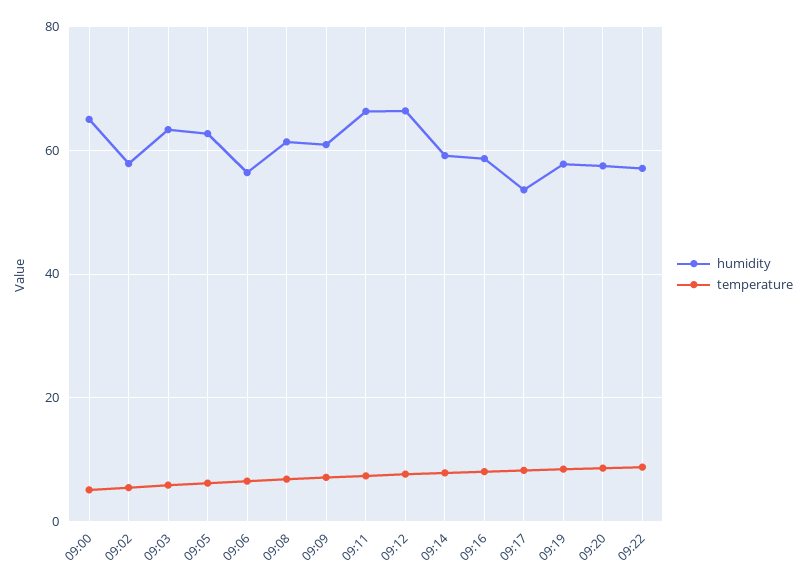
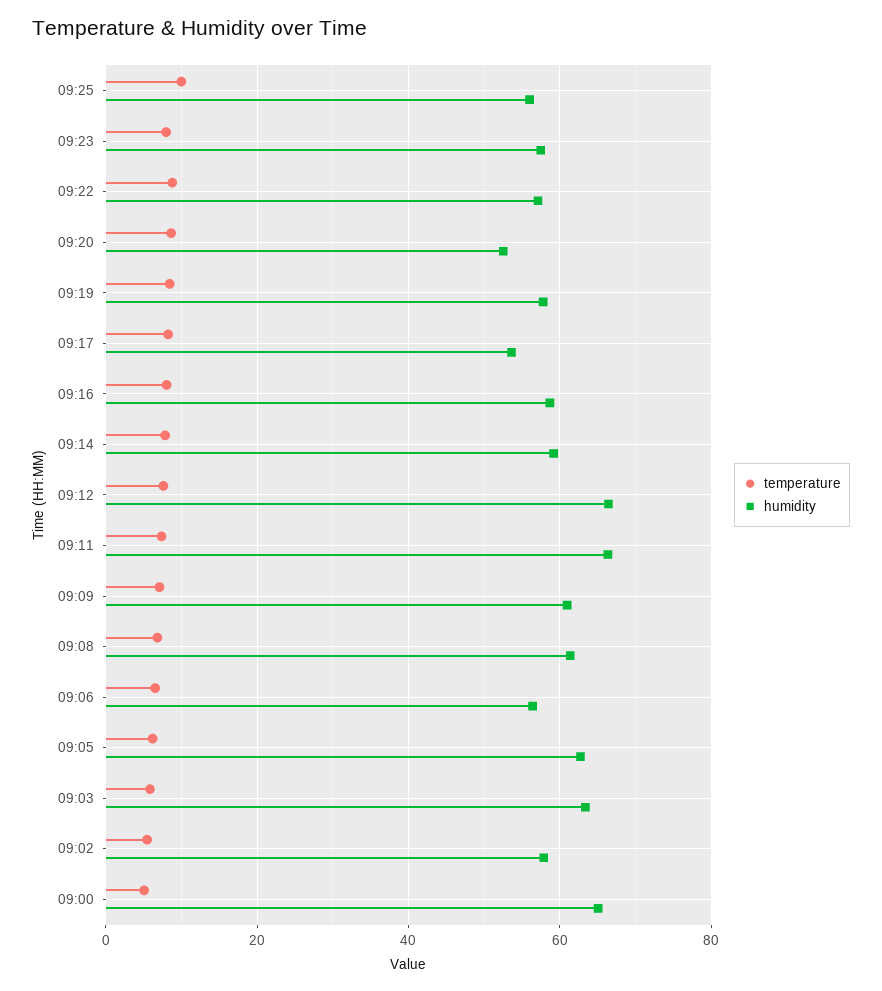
humidity, 09:20: 58 -> 52
temperature, 09:25: none -> 10
humidity, 09:25: none -> 56
temperature, 09:23: none -> 8
humidity, 09:23: none -> 58

